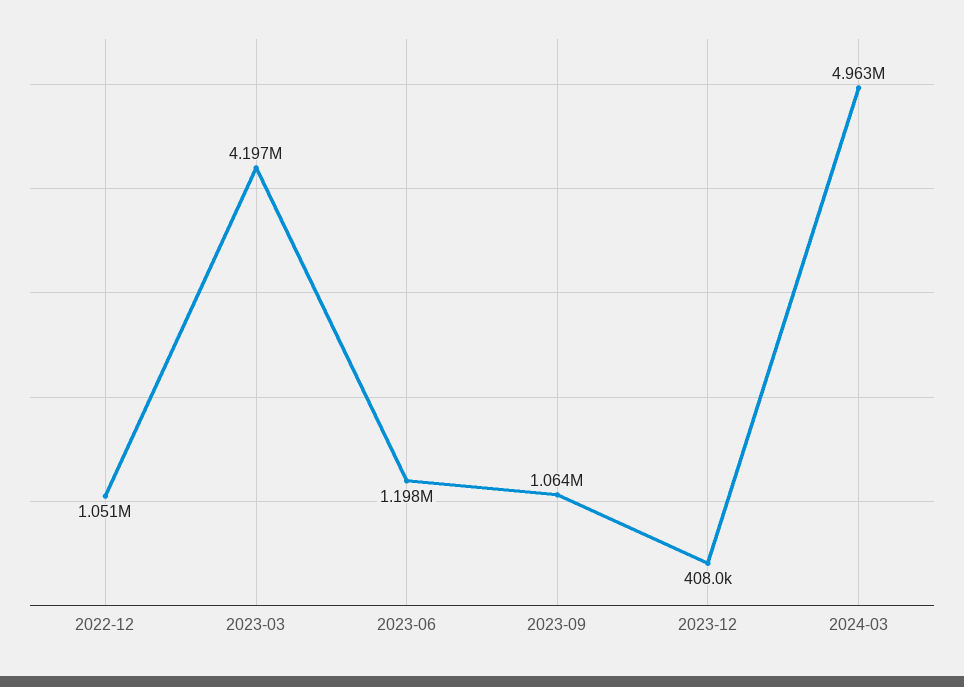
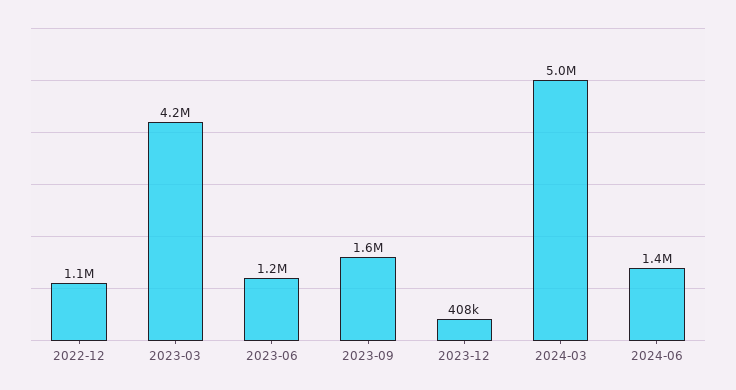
2023-09: 1064000 -> 1600000
2024-06: none -> 1400000

